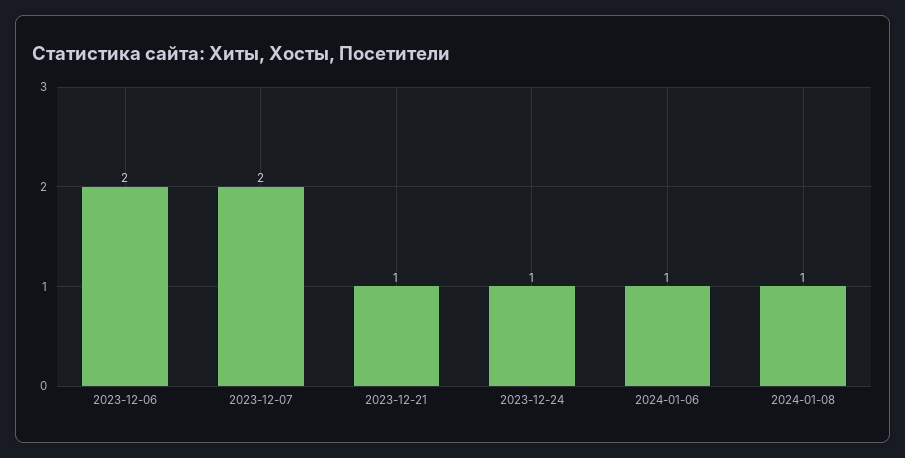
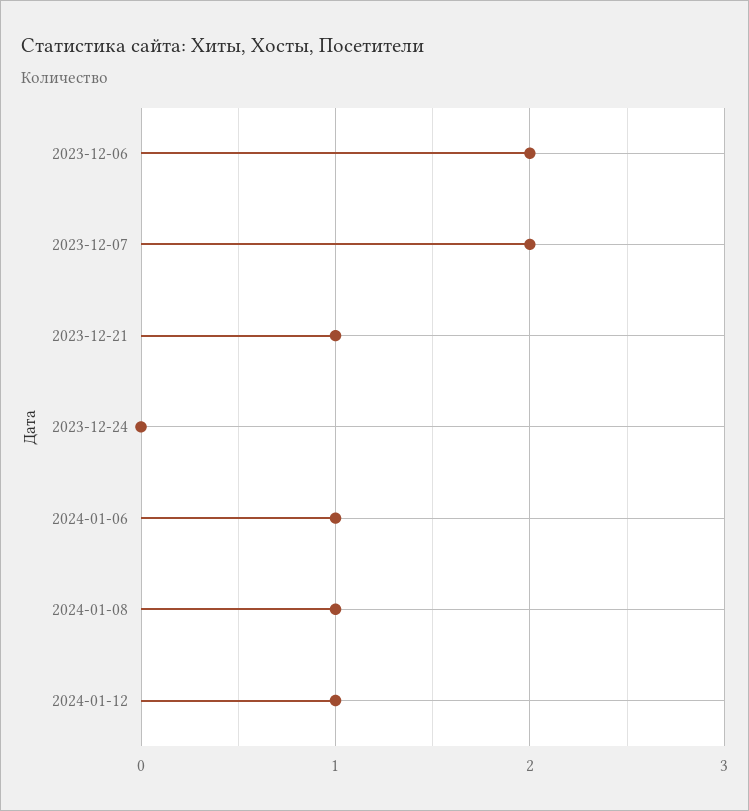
2023-12-24: 1 -> 0
2024-01-12: none -> 1

